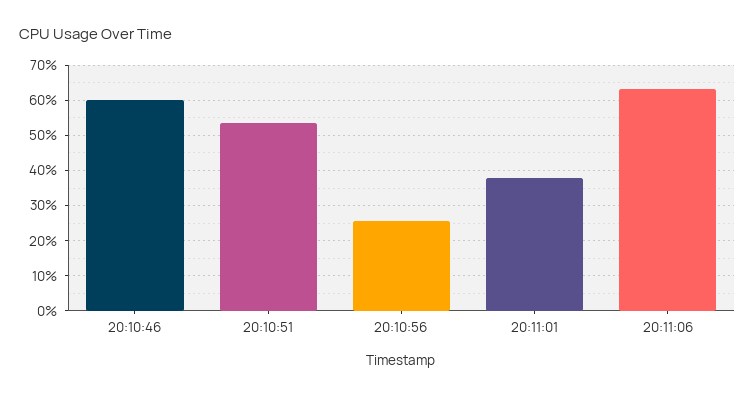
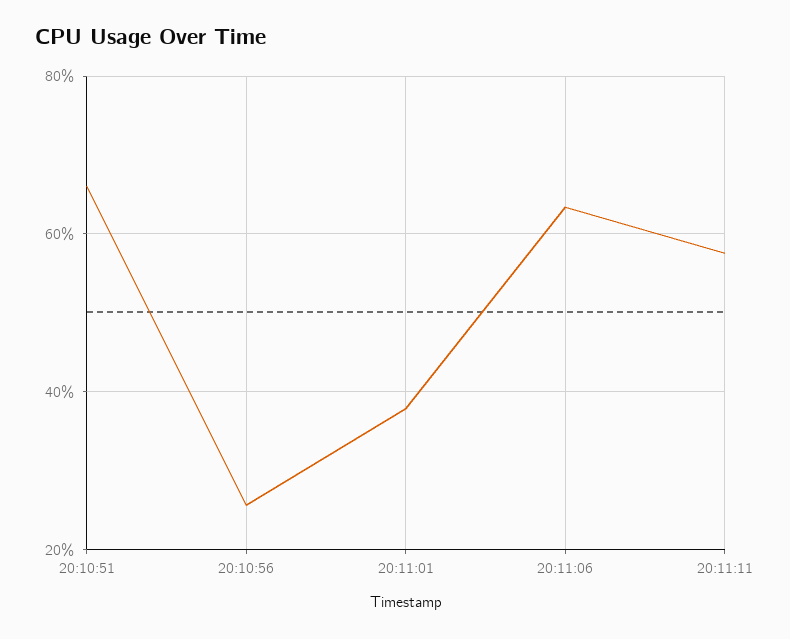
20:10:46: 60 -> none
20:10:51: 54 -> 66
20:11:11: none -> 58

